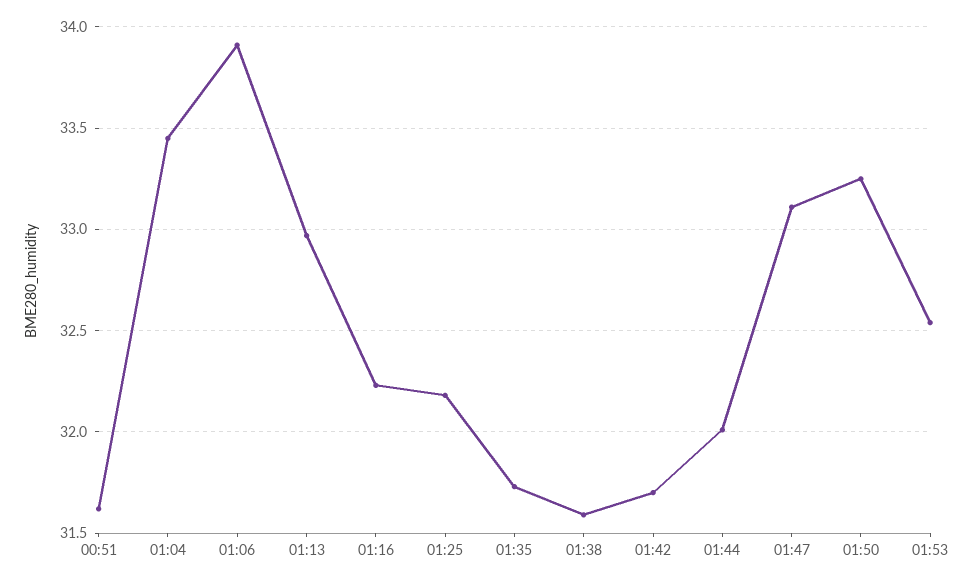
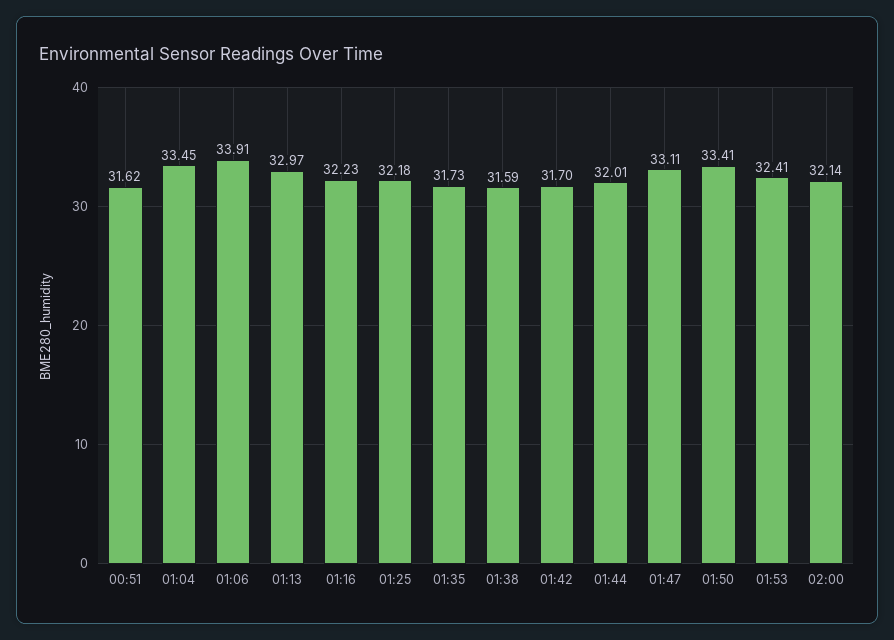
01:50: 33.25 -> 33.41
01:53: 32.55 -> 32.41
02:00: none -> 32.14

